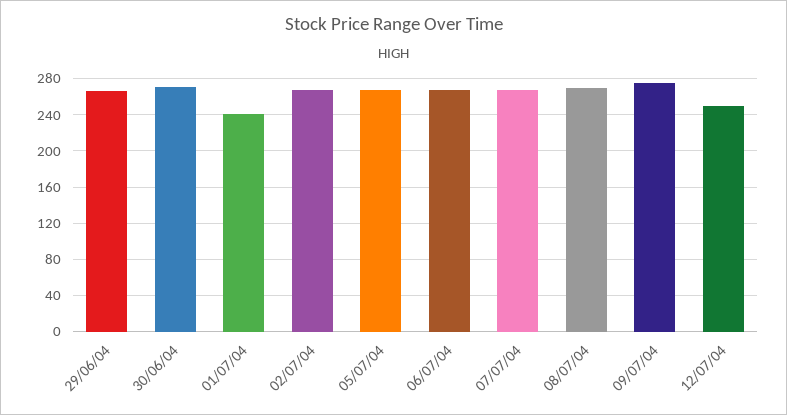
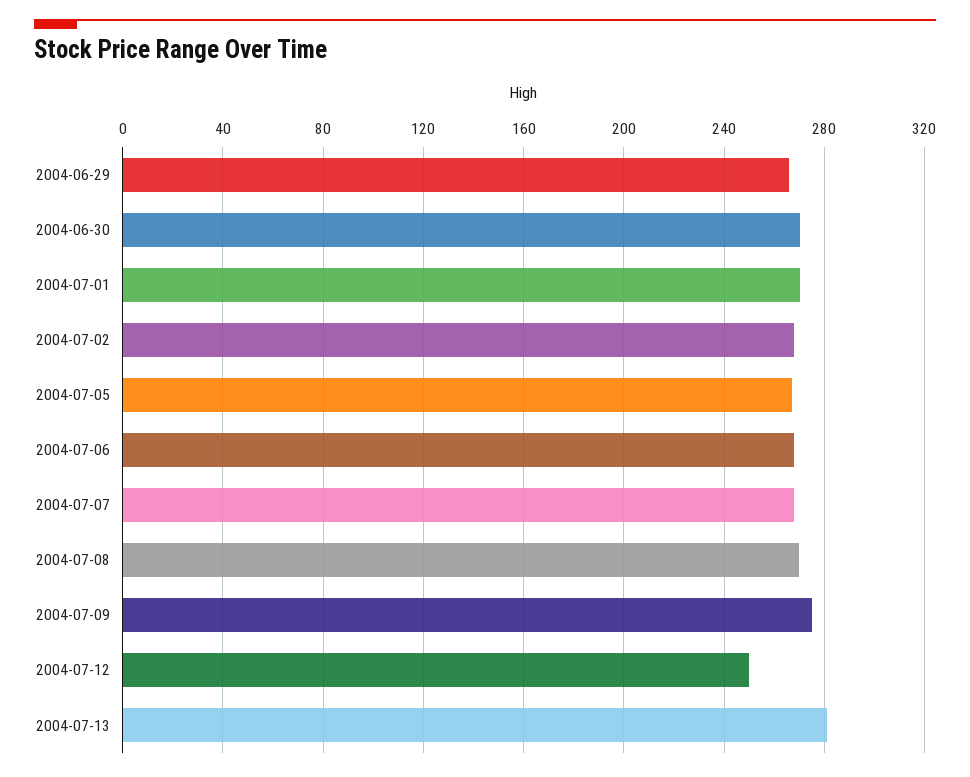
01/07/04: 240 -> 270
2004-07-13: none -> 280

